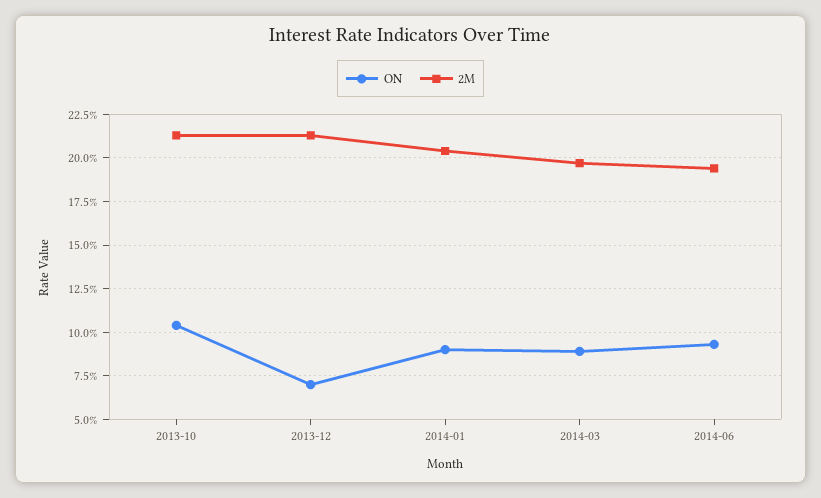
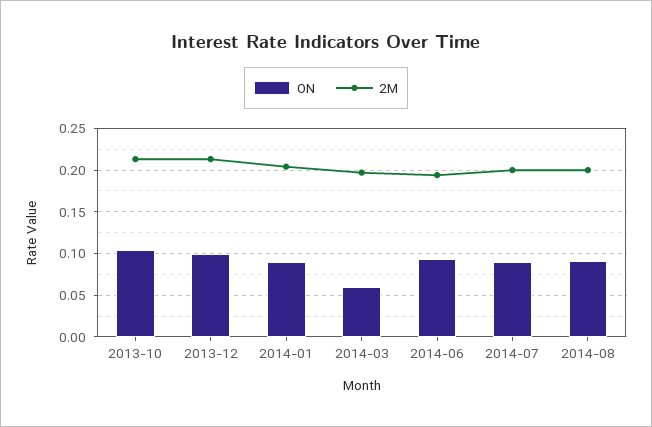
ON, 2013-12: 0.07 -> 0.1
ON, 2014-03: 0.09 -> 0.06
ON, 2014-07: none -> 0.09
2M, 2014-07: none -> 0.2
ON, 2014-08: none -> 0.09
2M, 2014-08: none -> 0.2

